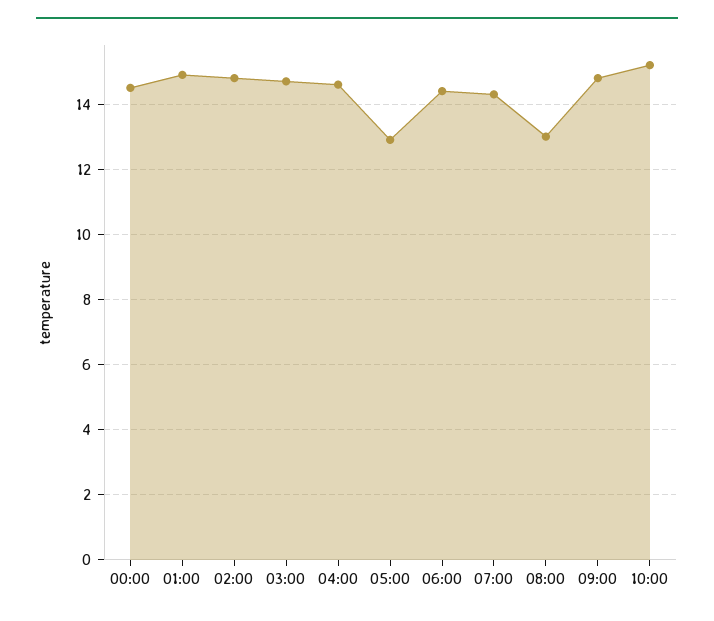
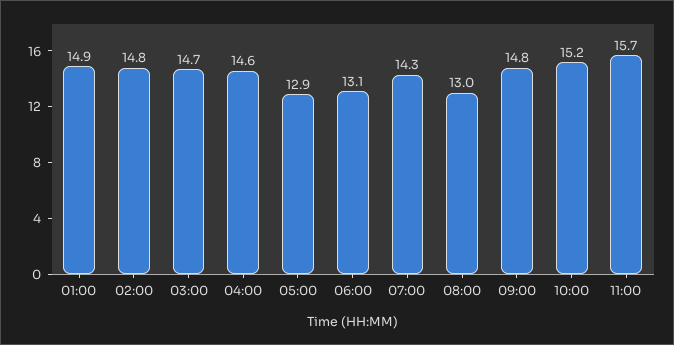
00:00: 14.5 -> none
06:00: 14.5 -> 13.1
11:00: none -> 15.7

